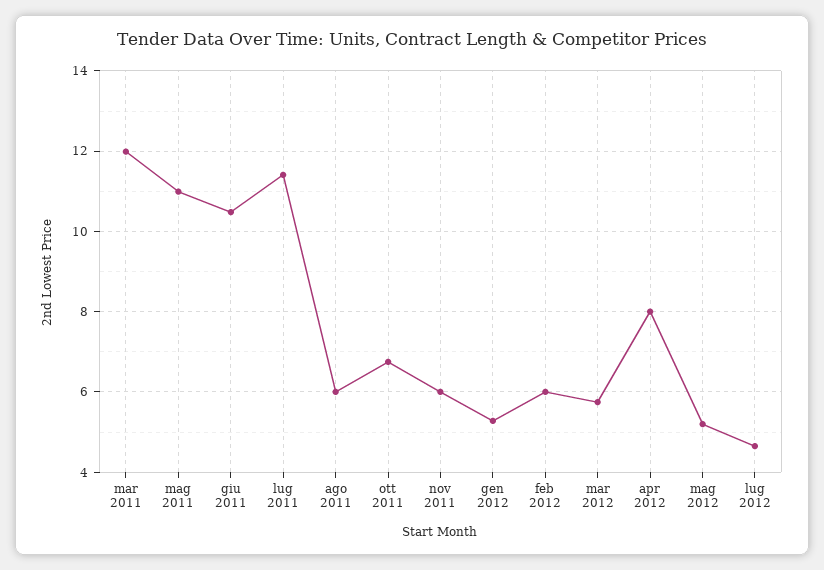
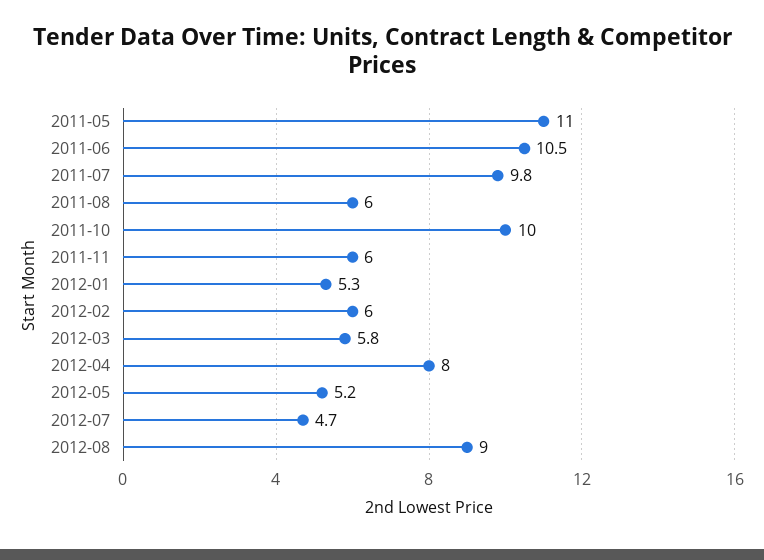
mar 2011: 12 -> none
lug 2011: 11.4 -> 9.8
ott 2011: 6.8 -> 10
2012-08: none -> 9

